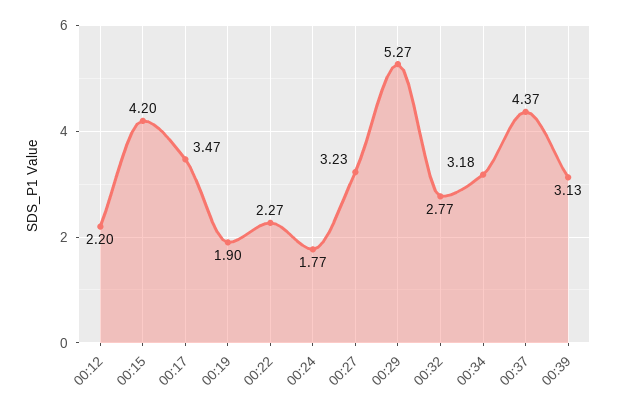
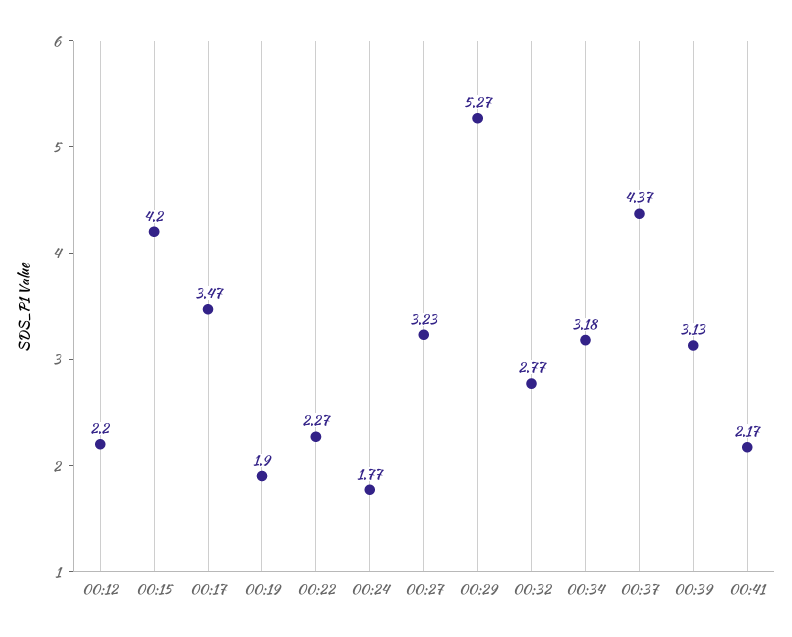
00:41: none -> 2.17

